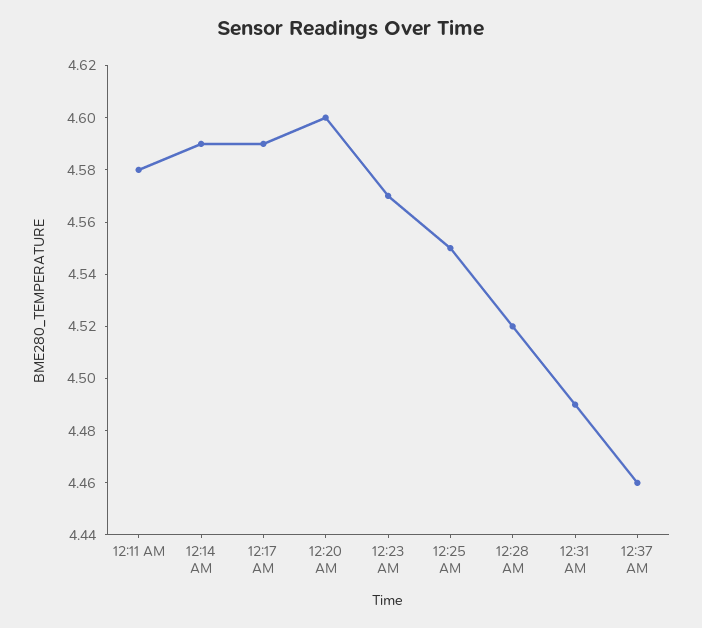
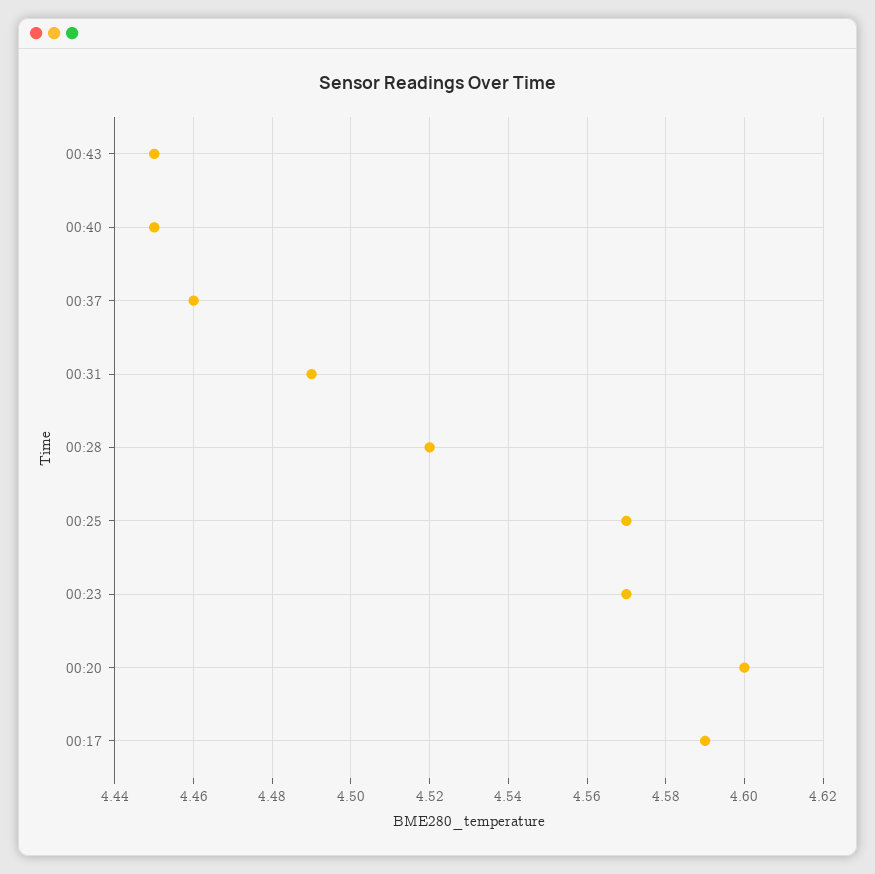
12:11 AM: 4.58 -> none
12:14 AM: 4.59 -> none
12:25 AM: 4.55 -> 4.57
00:43: none -> 4.45
00:40: none -> 4.45

